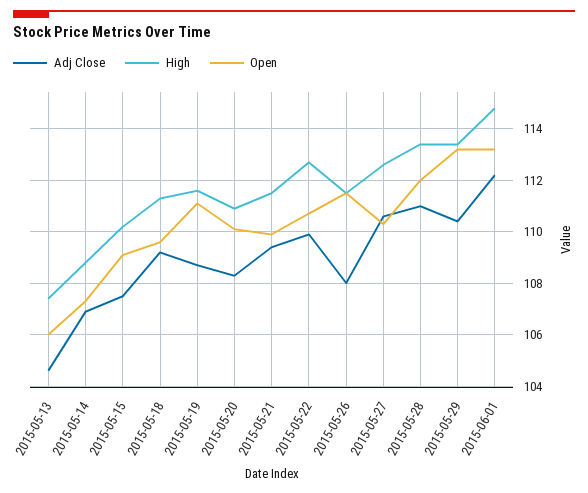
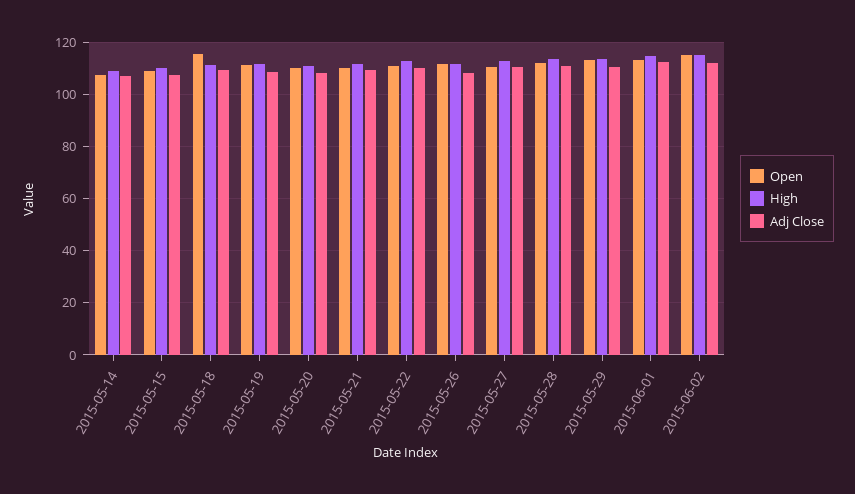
Adj Close, 2015-05-13: 104.5 -> none
High, 2015-05-13: 107.5 -> none
Open, 2015-05-13: 106 -> none
Open, 2015-05-18: 109.5 -> 115
Open, 2015-06-02: none -> 115
High, 2015-06-02: none -> 115
Adj Close, 2015-06-02: none -> 112.5

